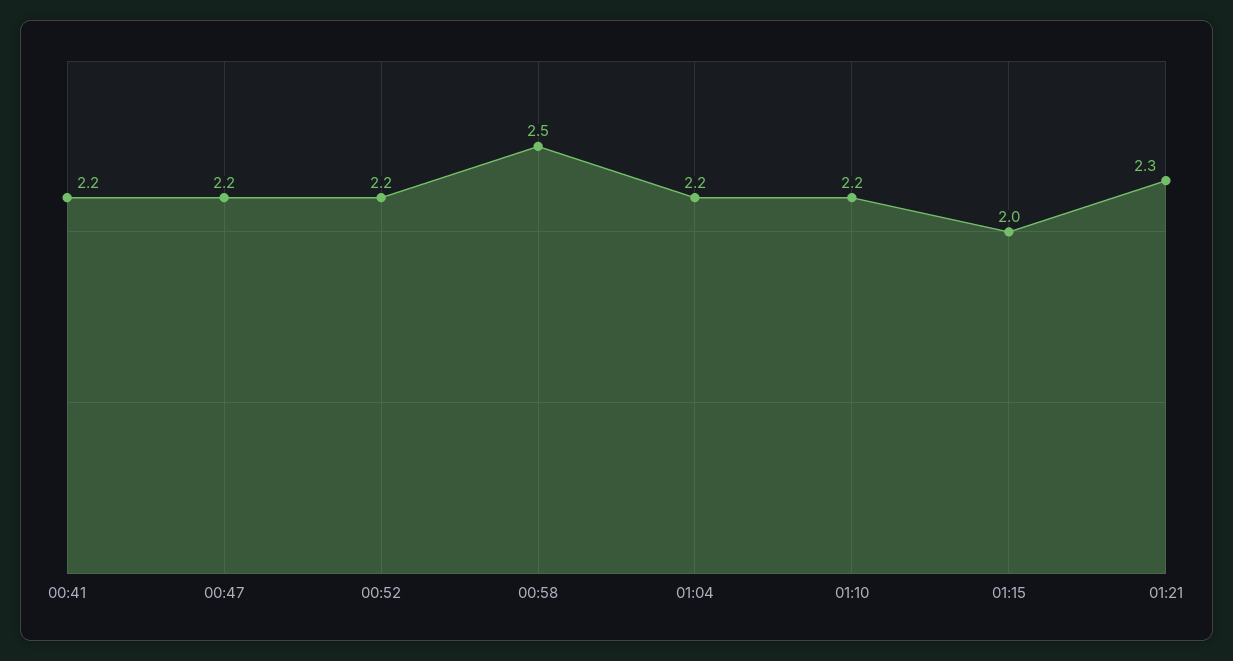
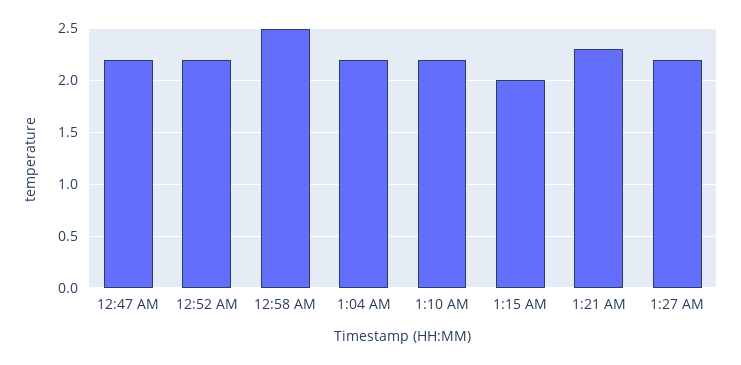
00:41: 2.2 -> none
1:27 AM: none -> 2.2

